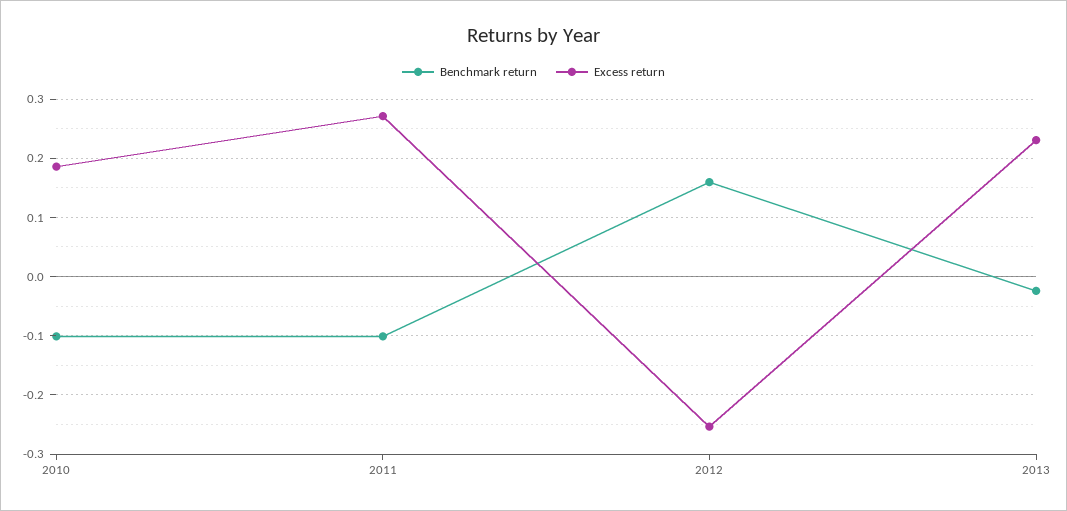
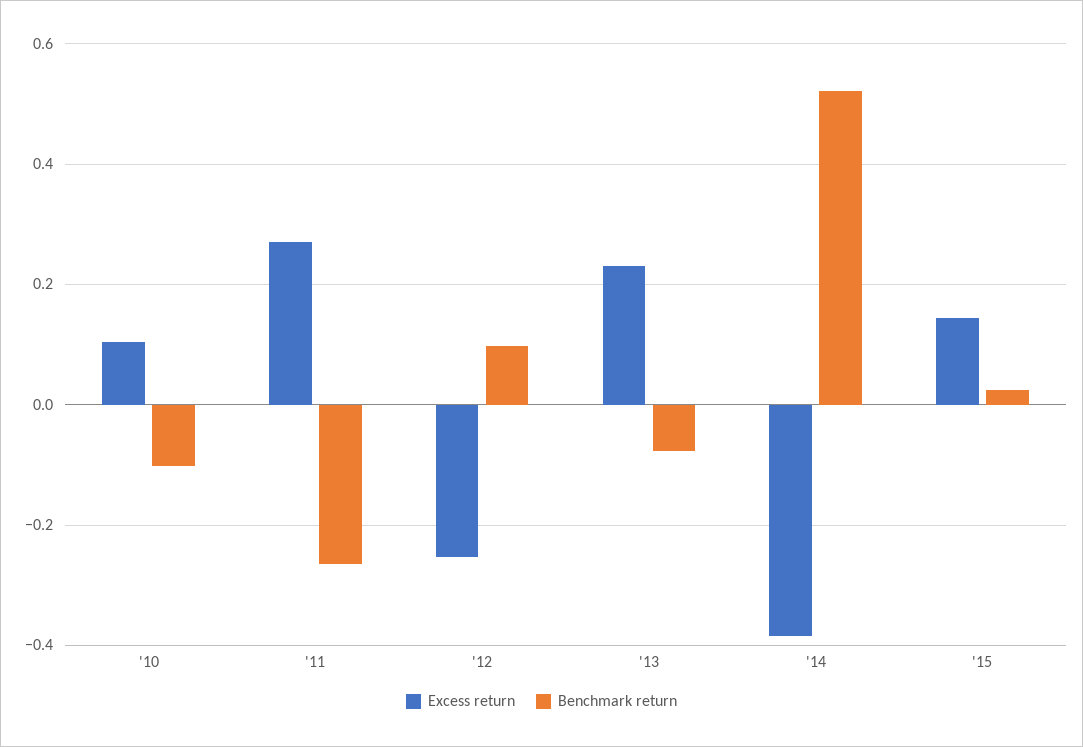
Excess return, 2010: 0.18 -> 0.1
Benchmark return, 2011: -0.1 -> -0.26
Benchmark return, 2012: 0.16 -> 0.1
Benchmark return, 2013: -0.02 -> -0.08
Excess return, '14: none -> -0.38
Benchmark return, '14: none -> 0.52
Excess return, '15: none -> 0.14
Benchmark return, '15: none -> 0.02

